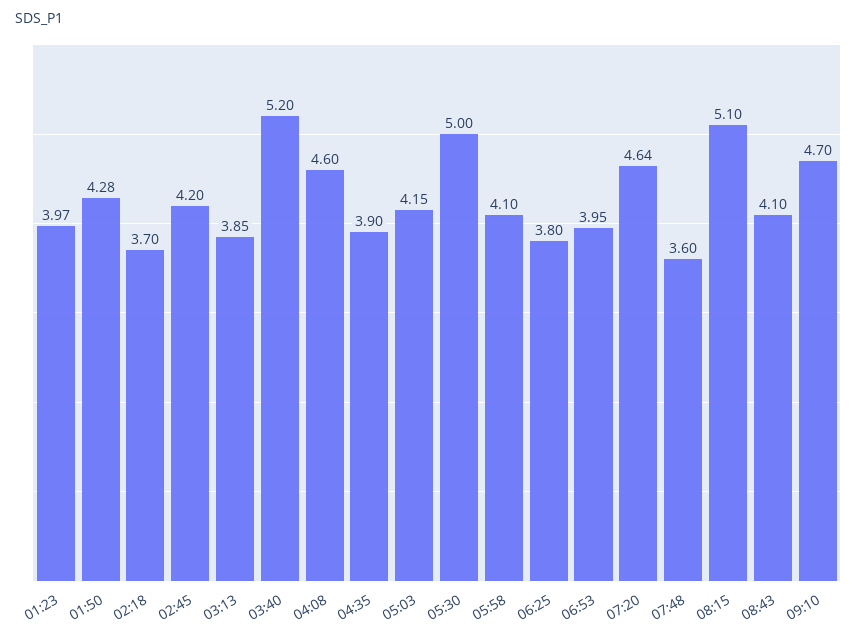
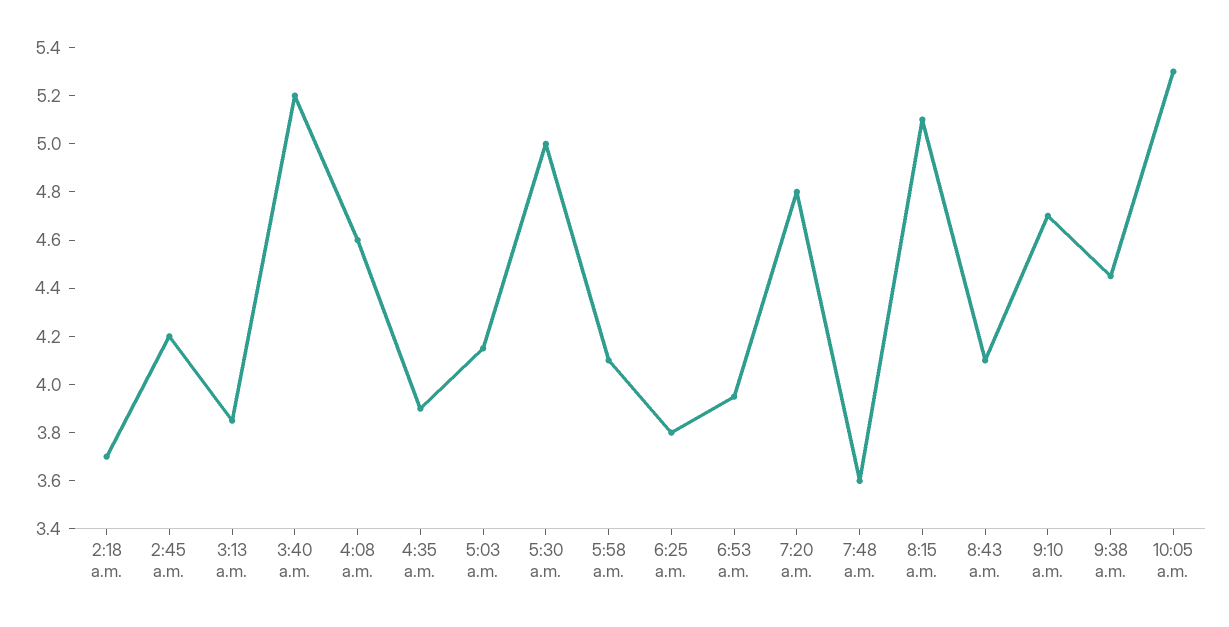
01:23: 3.97 -> none
01:50: 4.28 -> none
07:20: 4.64 -> 4.8
9:38 a.m.: none -> 4.45
10:05 a.m.: none -> 5.3

